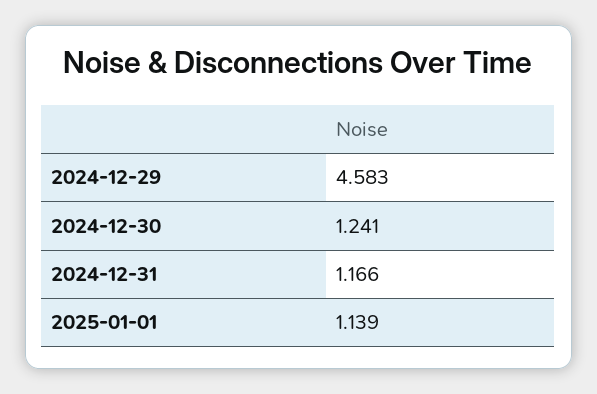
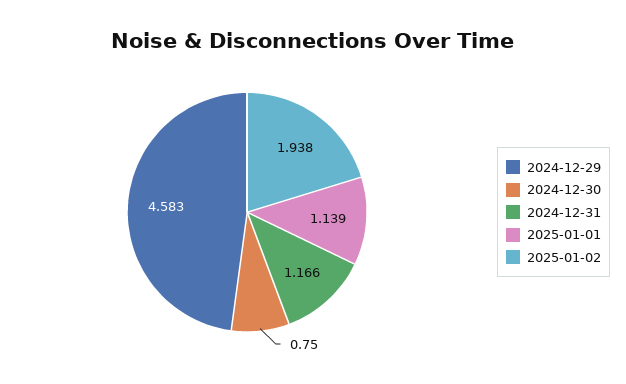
2024-12-30: 1.241 -> 0.75
2025-01-02: none -> 1.938

